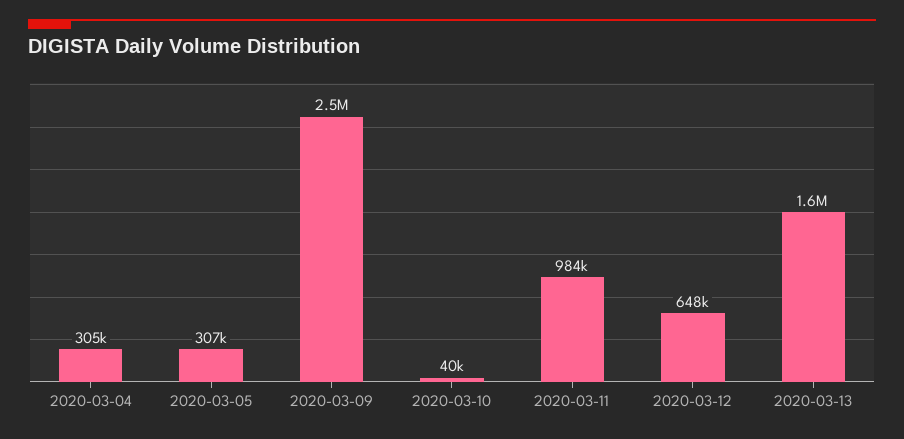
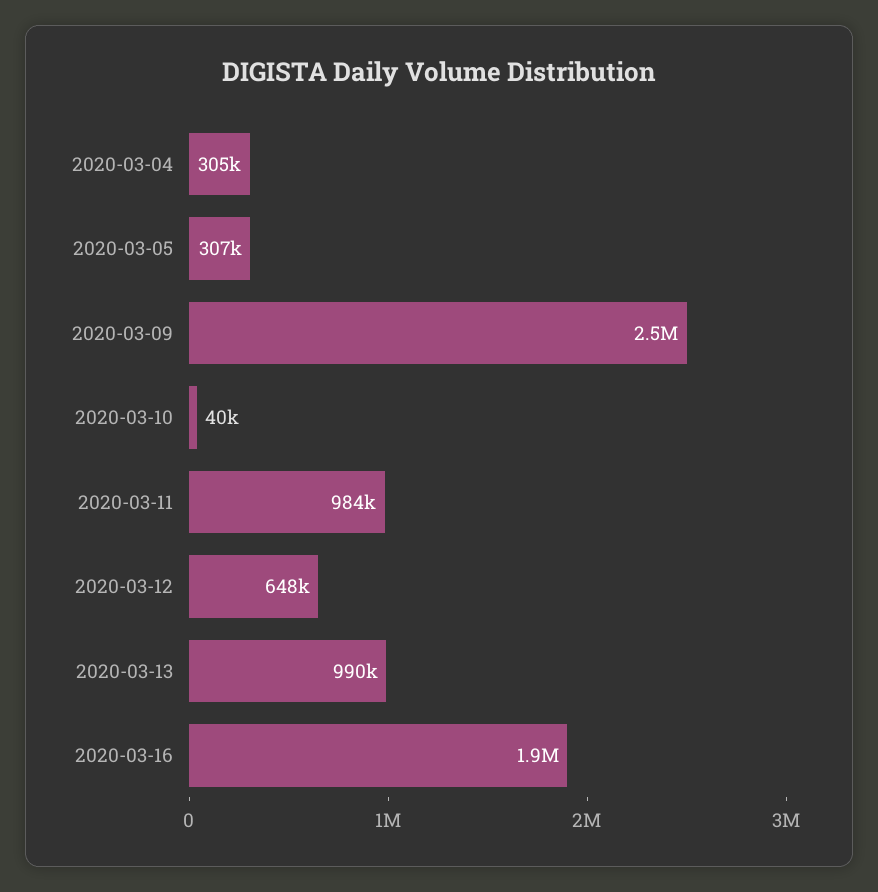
2020-03-13: 1600000 -> 990000
2020-03-16: none -> 1900000

